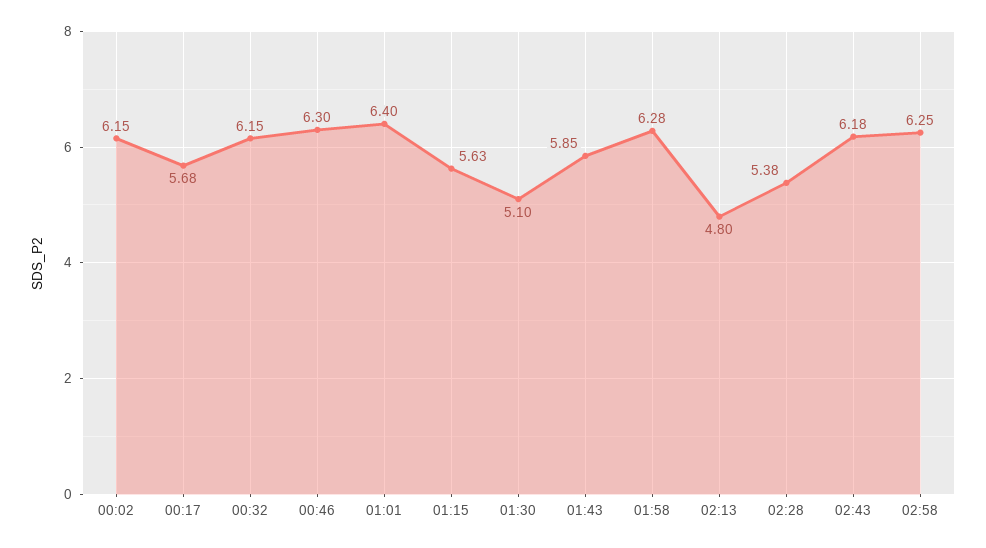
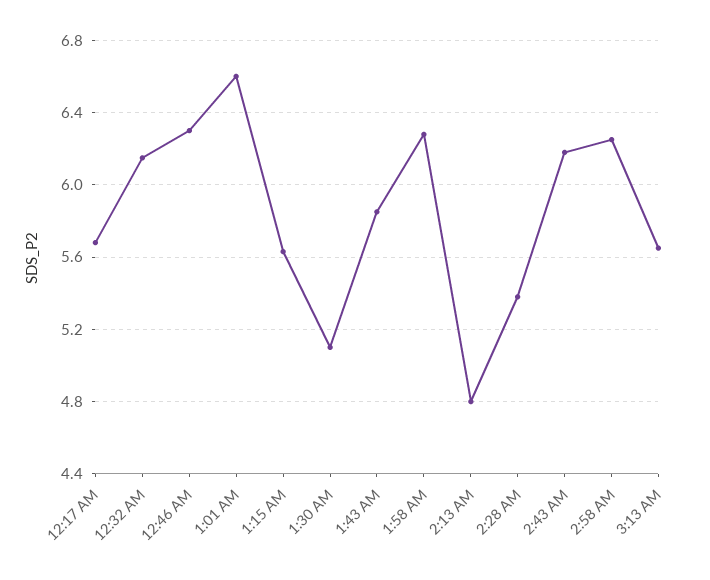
00:02: 6.15 -> none
01:01: 6.4 -> 6.6
3:13 AM: none -> 5.65

